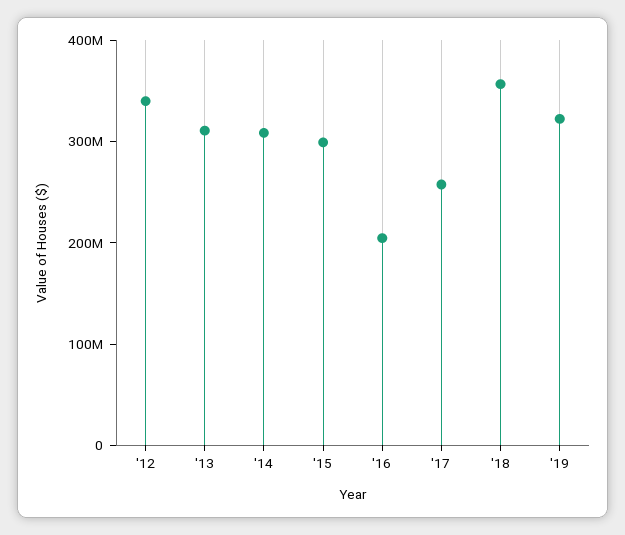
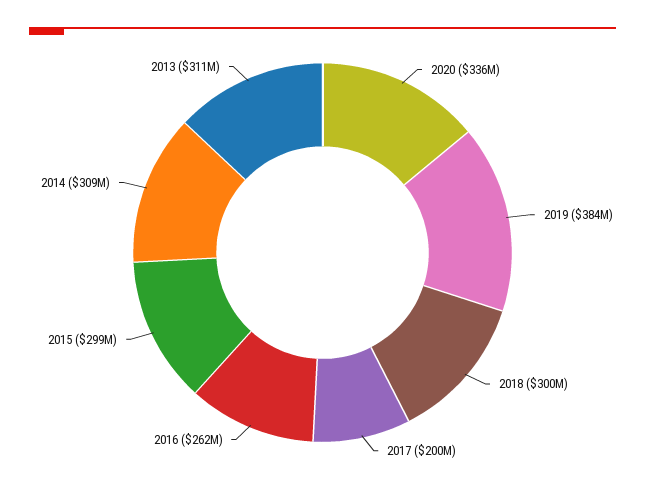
'12: 340000000 -> none
'16: 200000000 -> 262000000
'17: 260000000 -> 200000000
'18: 360000000 -> 300000000
'19: 320000000 -> 384000000
2020: none -> 336000000

